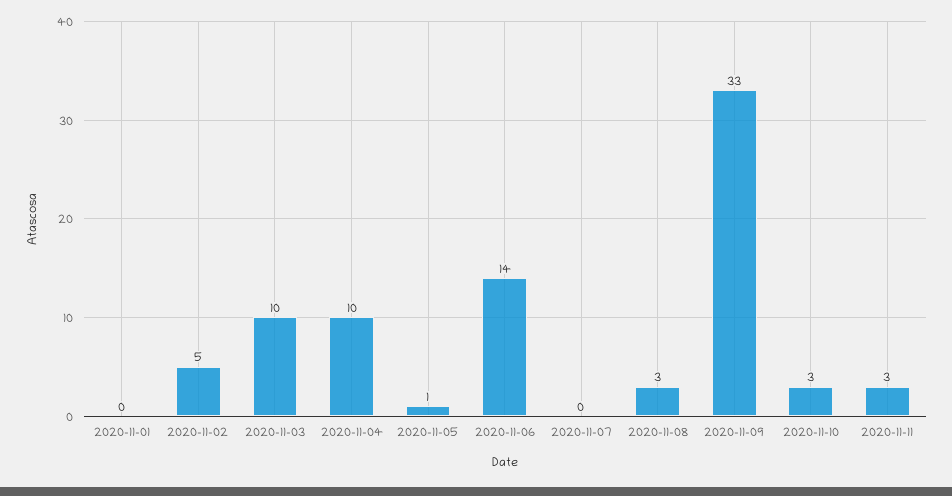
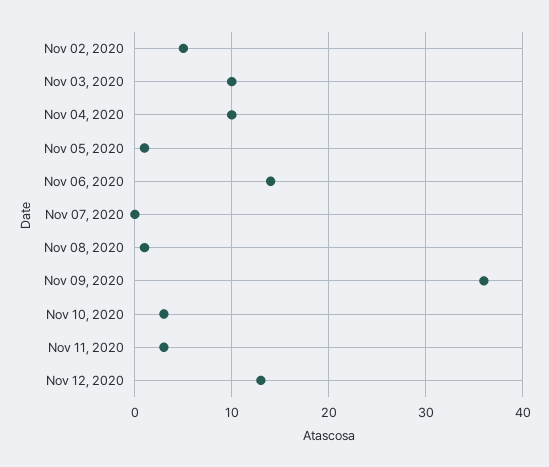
2020-11-01: 0 -> none
2020-11-08: 3 -> 1
2020-11-09: 33 -> 36
Nov 12, 2020: none -> 13

